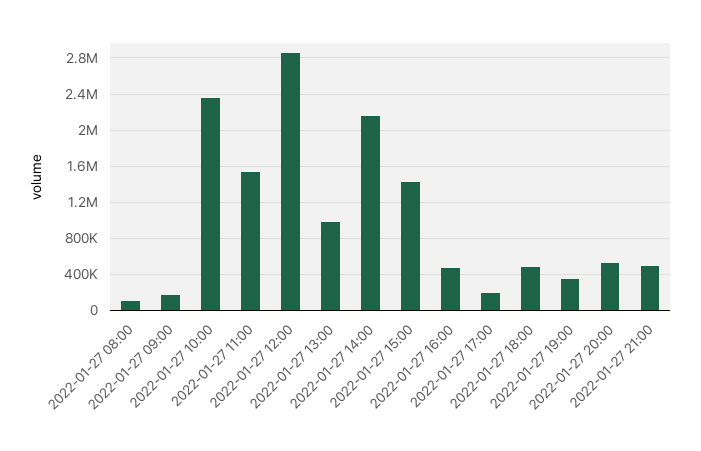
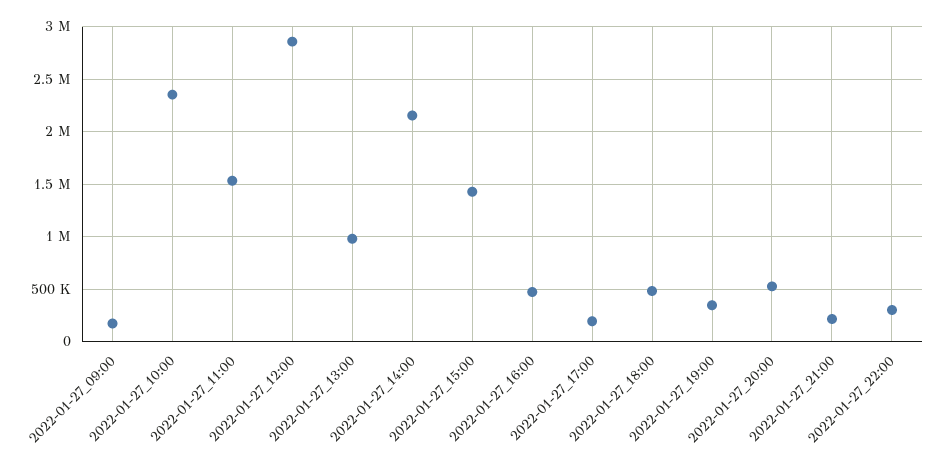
2022-01-27 08:00: 100000 -> none
2022-01-27 21:00: 500000 -> 200000
2022-01-27_22:00: none -> 300000

